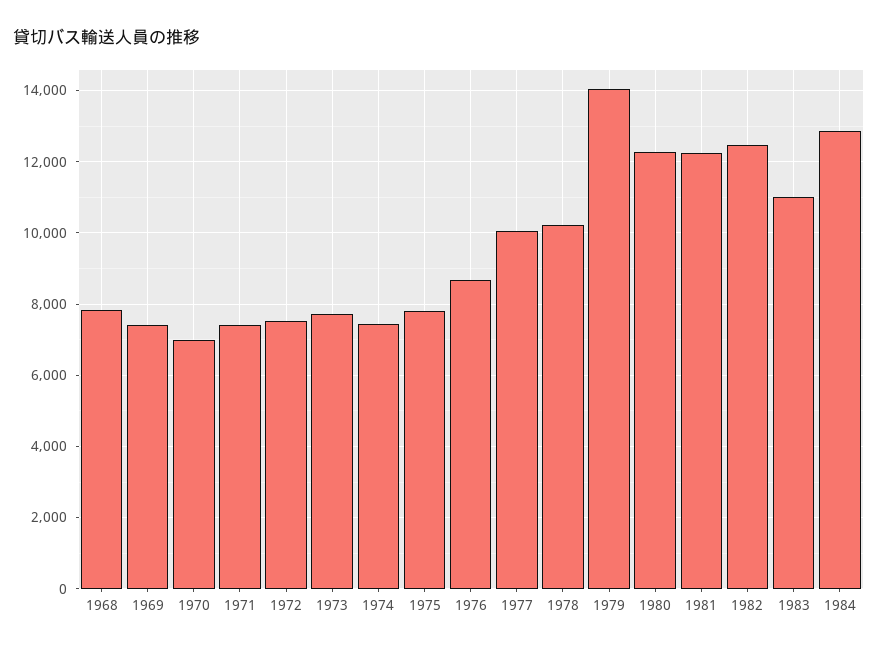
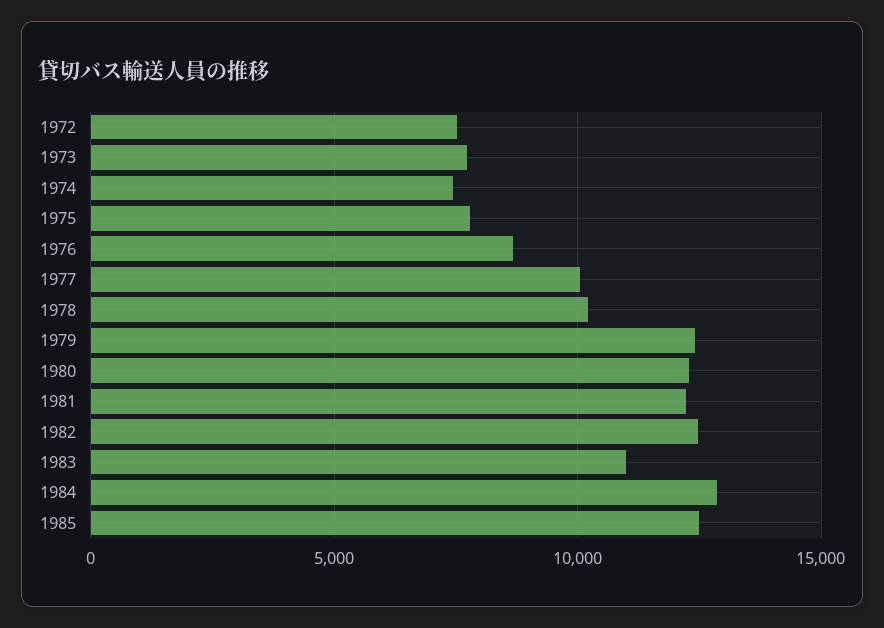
1968: 7800 -> none
1969: 7400 -> none
1970: 7000 -> none
1971: 7400 -> none
1979: 14000 -> 12500
1985: none -> 12500

